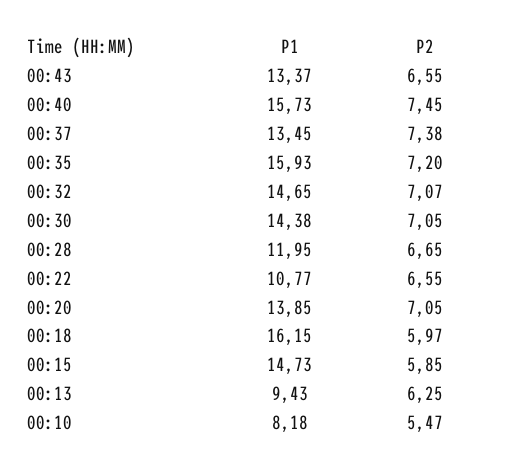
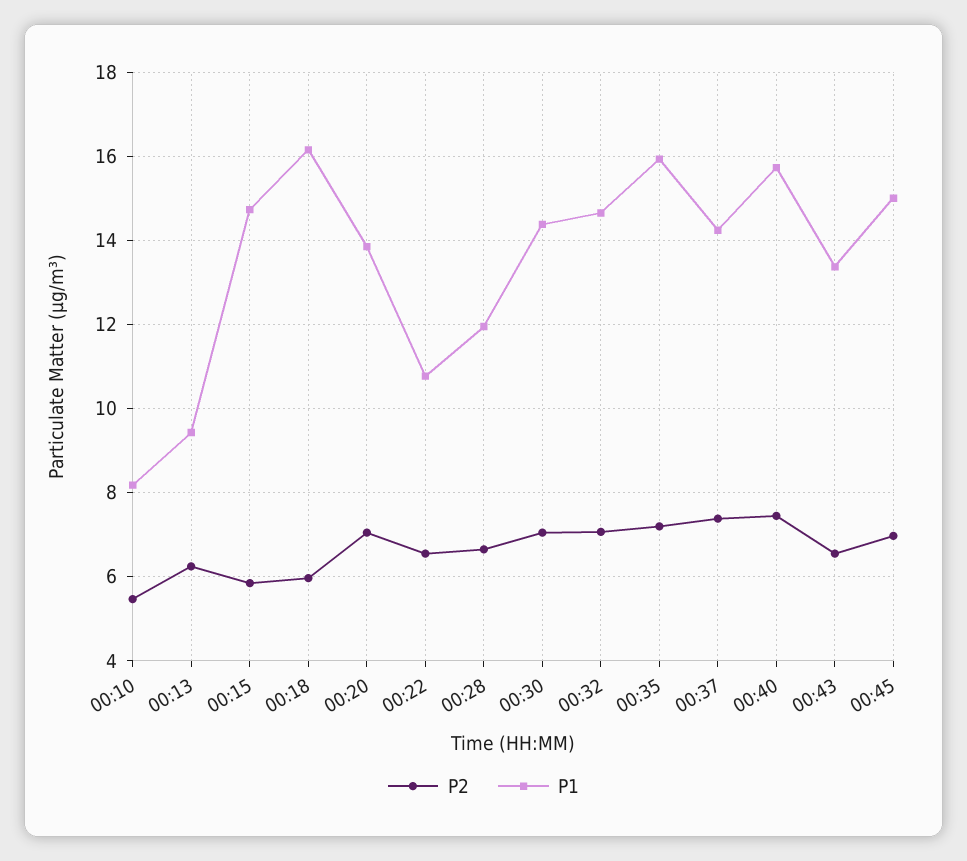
P1, 00:37: 13.45 -> 14.2
P2, 00:45: none -> 7
P1, 00:45: none -> 15

